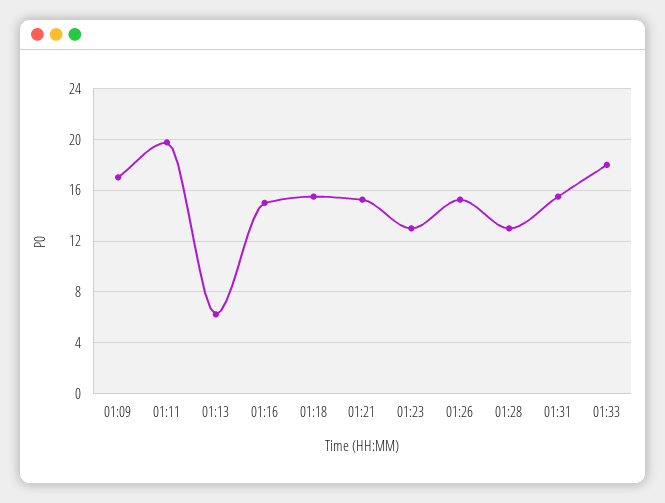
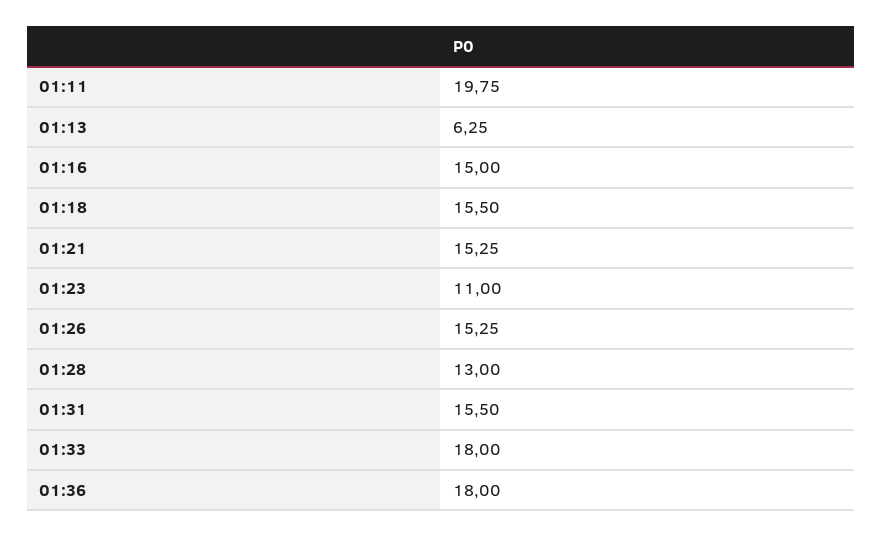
01:09: 17 -> none
01:23: 13 -> 11
01:36: none -> 18

